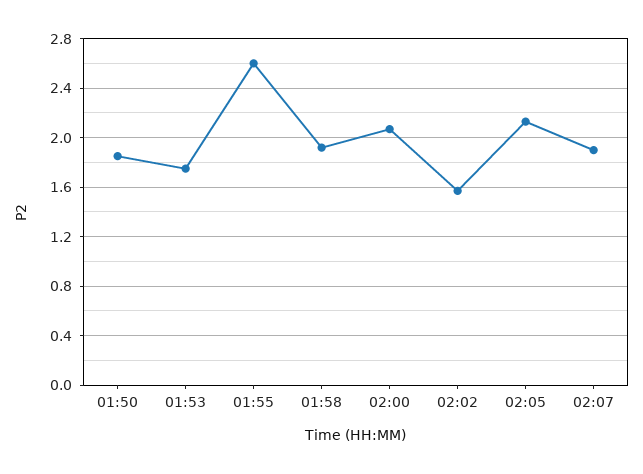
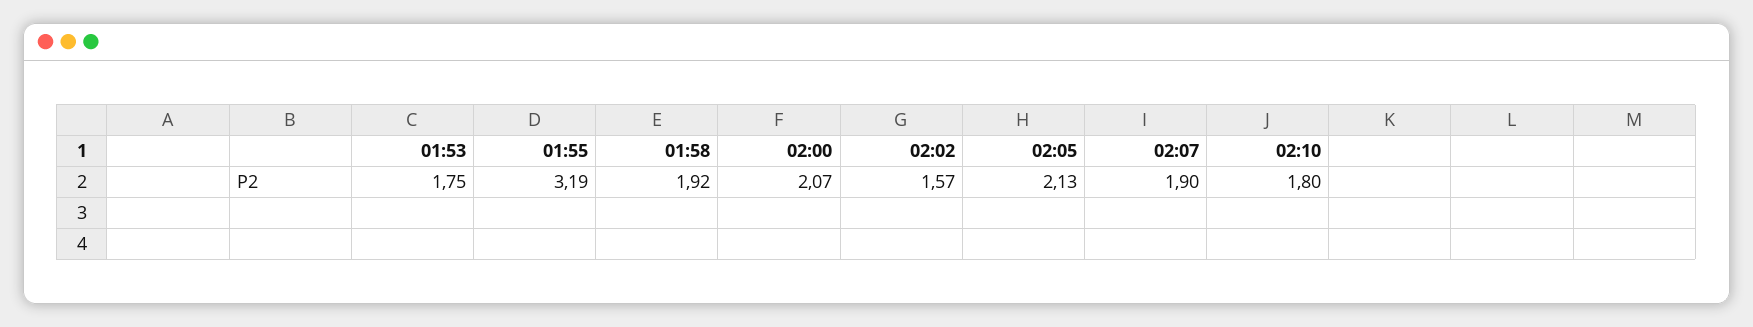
01:50: 1.85 -> none
01:55: 2.6 -> 3.19
02:10: none -> 1.8

